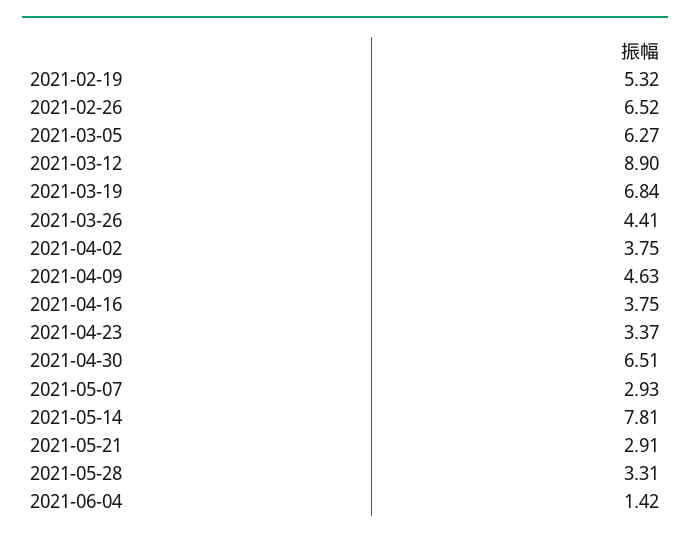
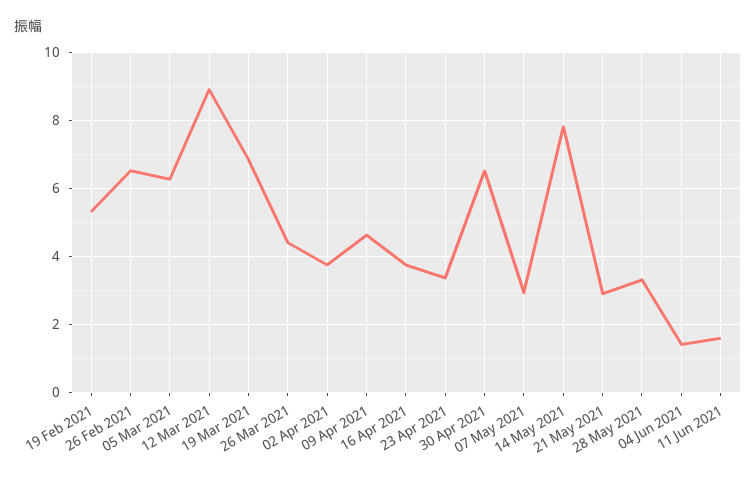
11 Jun 2021: none -> 1.6

